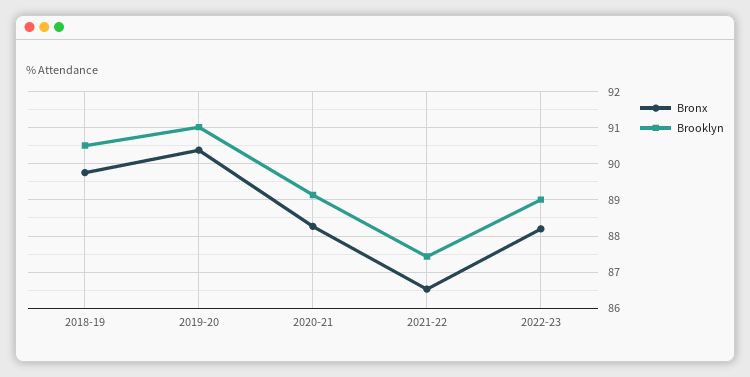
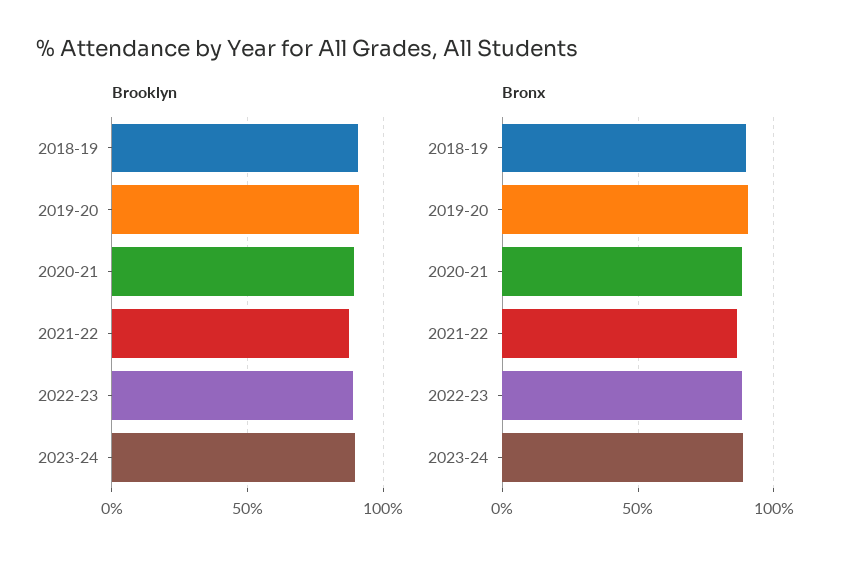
Brooklyn, 2023-24: none -> 90
Bronx, 2023-24: none -> 90

